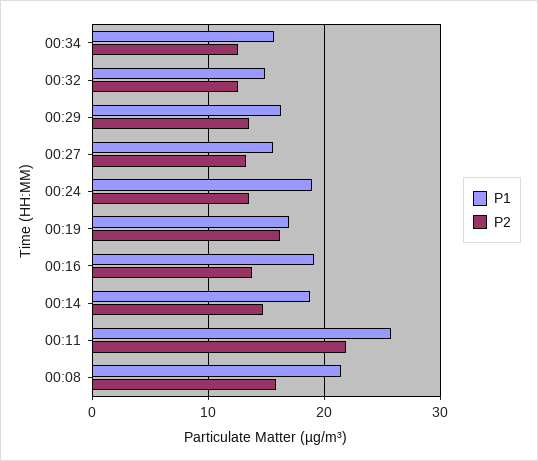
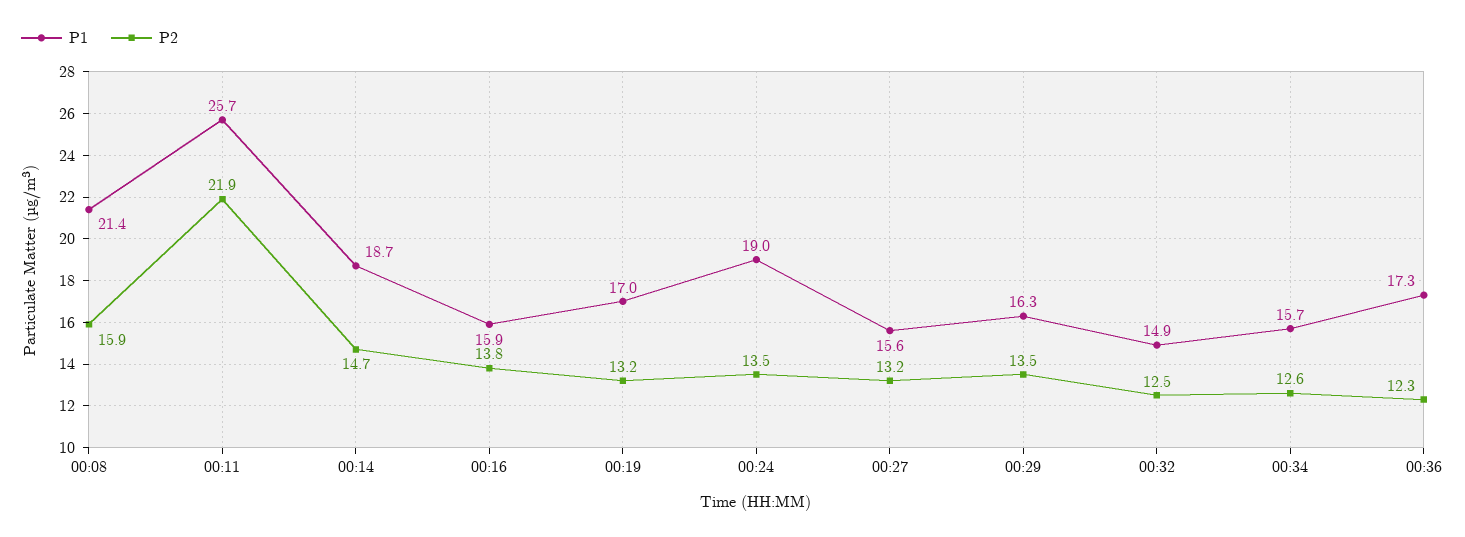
P2, 00:19: 16 -> 13.2
P1, 00:16: 19 -> 15.9
P1, 00:36: none -> 17.3
P2, 00:36: none -> 12.3

